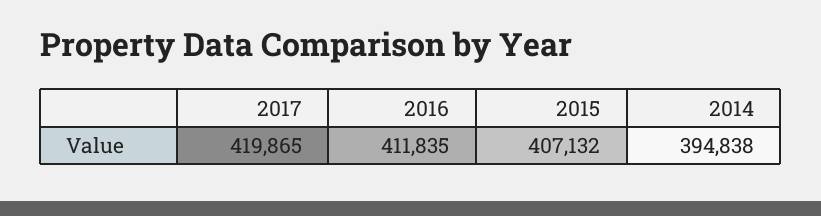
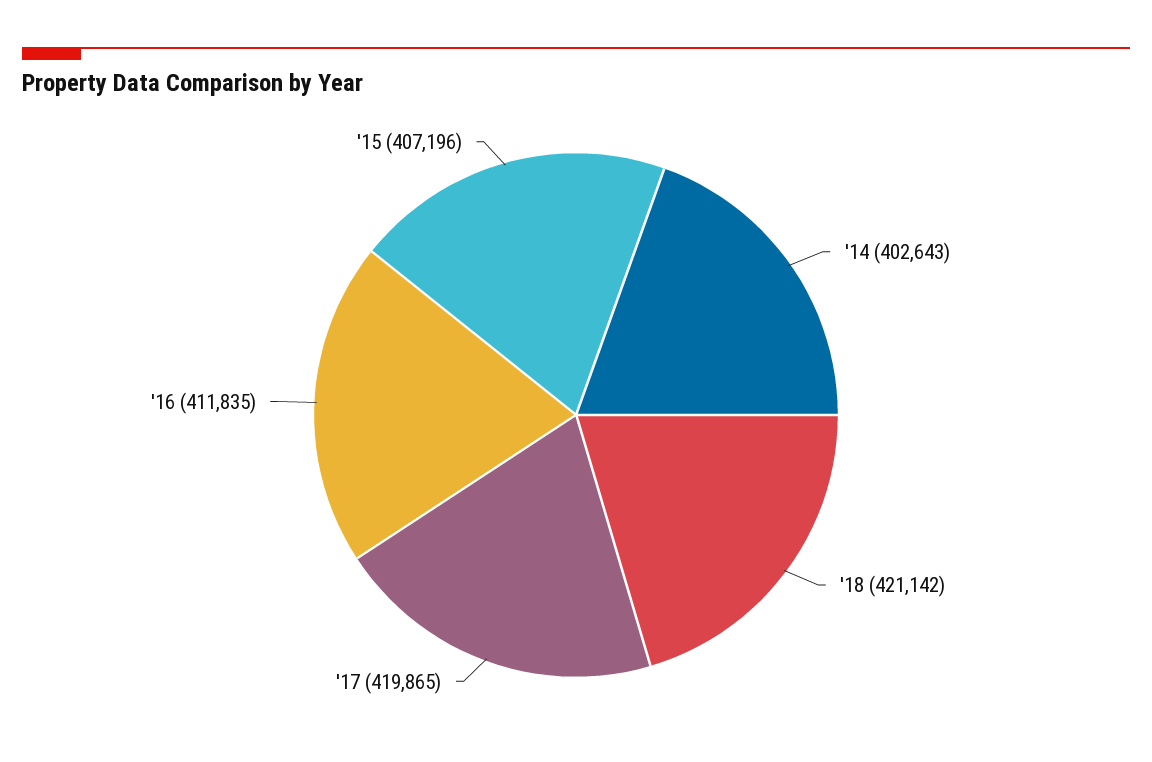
2015: 407132 -> 407196
2014: 394838 -> 402643
'18: none -> 421142

